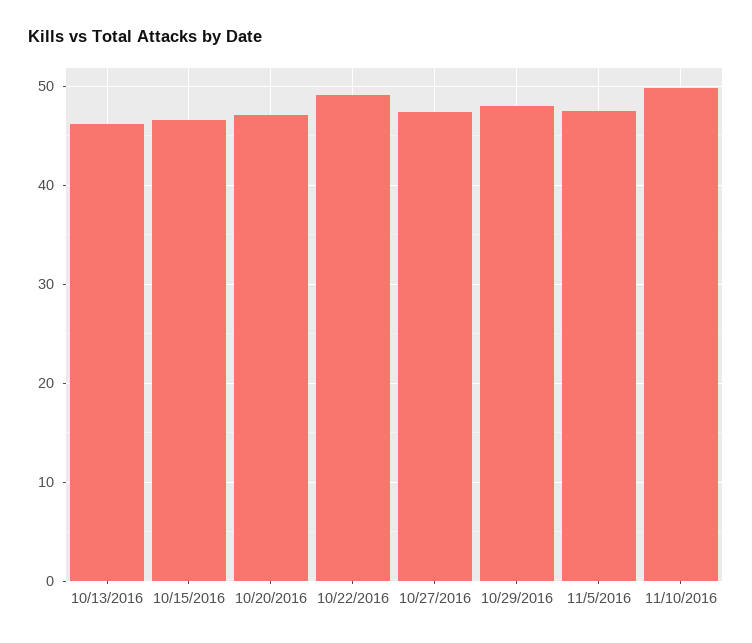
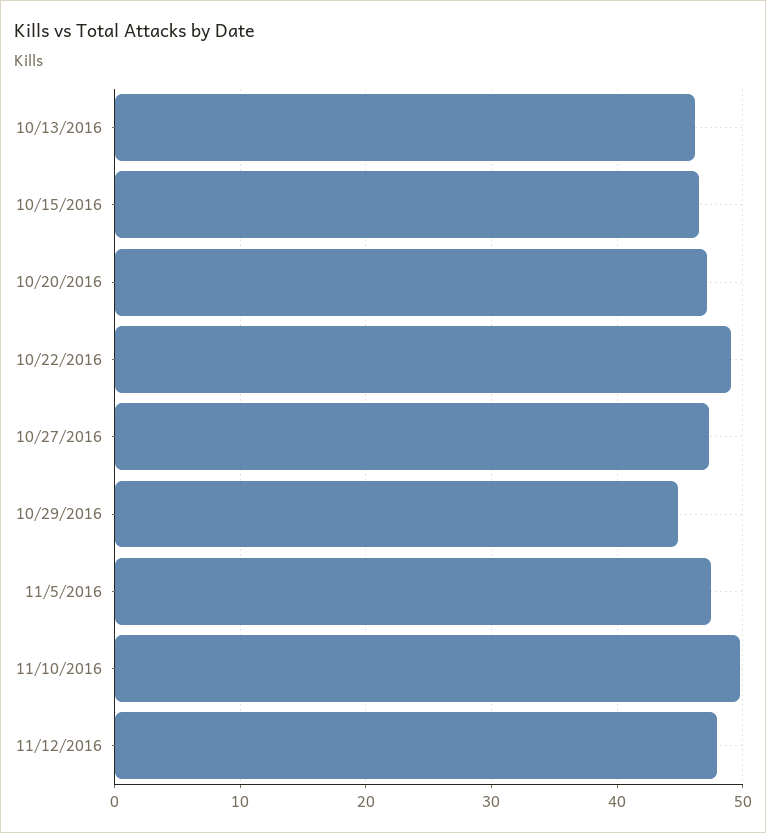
10/29/2016: 48 -> 45
11/12/2016: none -> 48

